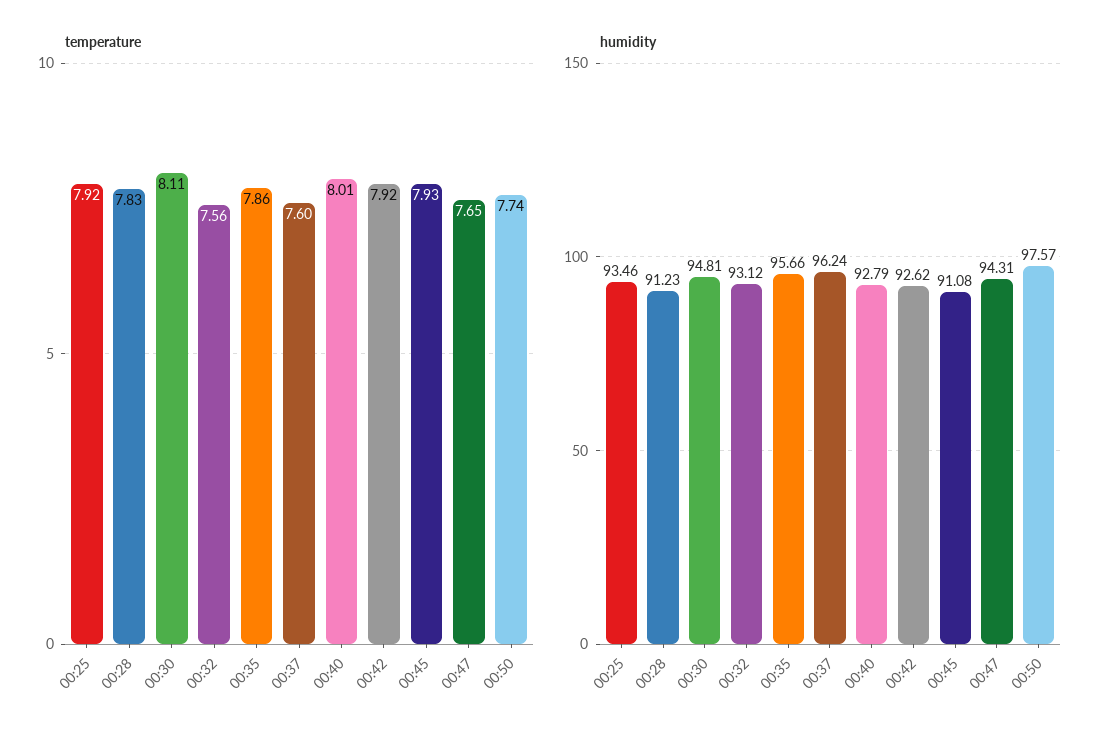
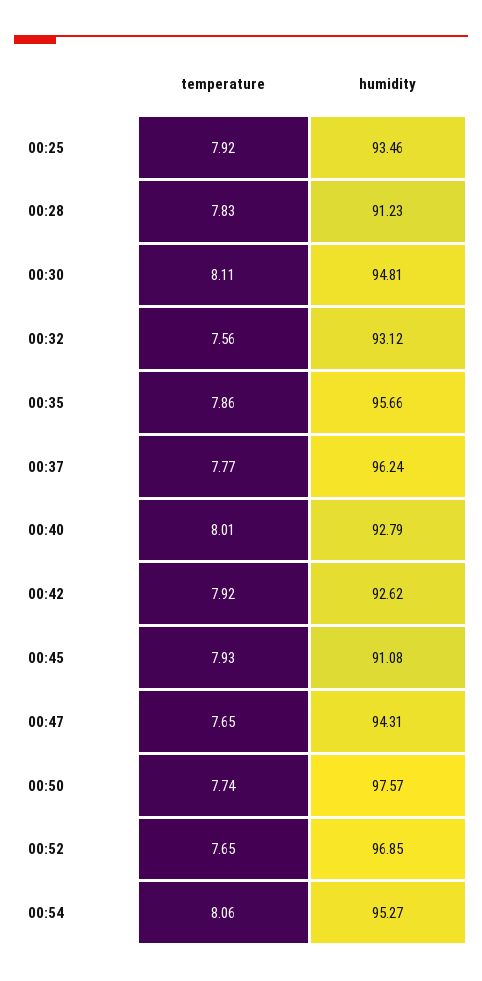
temperature, 00:37: 7.6 -> 7.77
temperature, 00:52: none -> 7.65
humidity, 00:52: none -> 96.85
temperature, 00:54: none -> 8.06
humidity, 00:54: none -> 95.27

